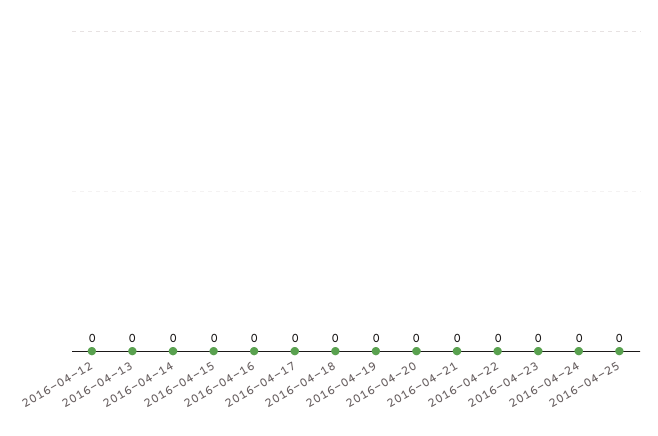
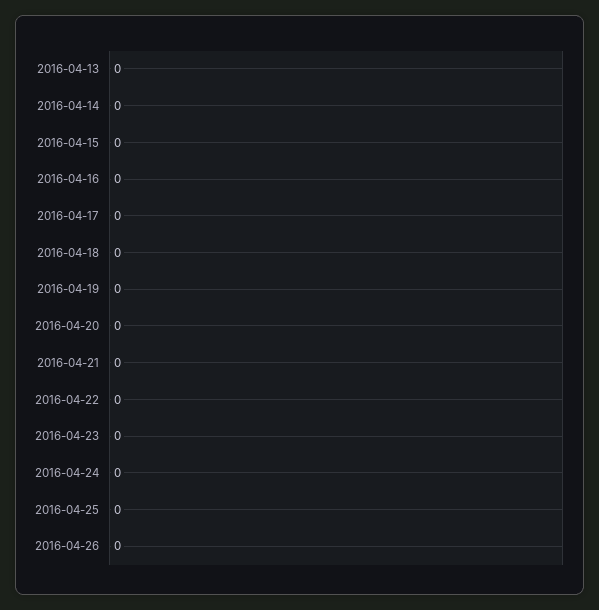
2016-04-12: 0 -> none
2016-04-26: none -> 0

